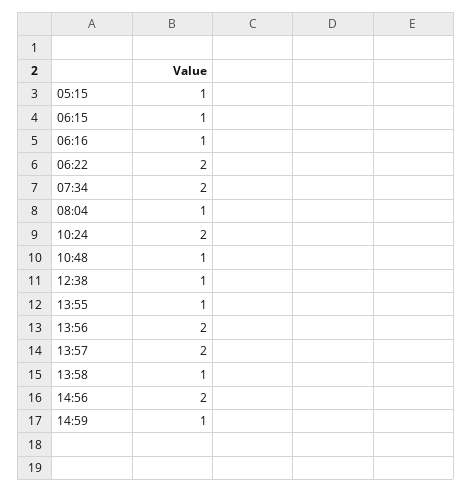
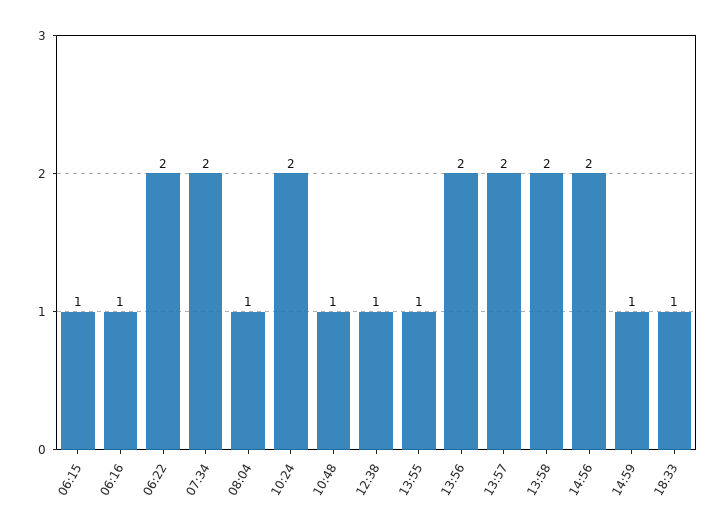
05:15: 1 -> none
13:58: 1 -> 2
18:33: none -> 1

